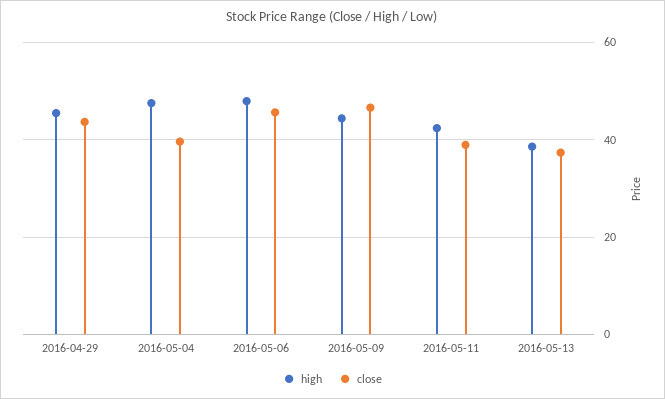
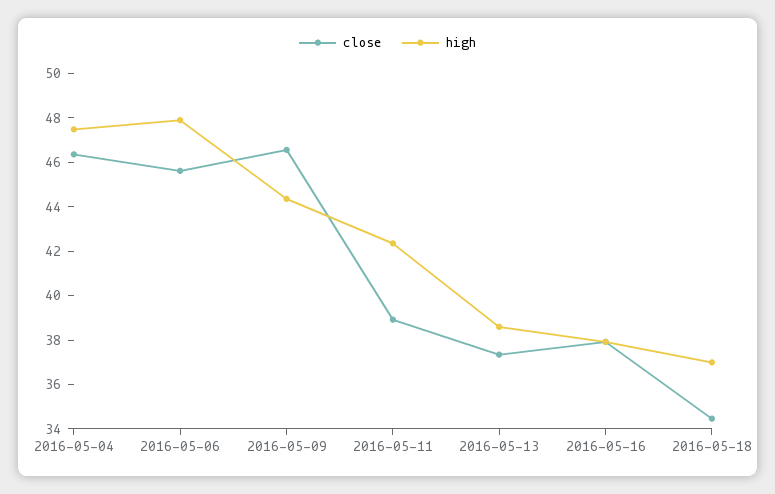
high, 2016-04-29: 46 -> none
close, 2016-04-29: 44 -> none
close, 2016-05-04: 40 -> 46.5
close, 2016-05-16: none -> 38
high, 2016-05-16: none -> 38
close, 2016-05-18: none -> 34.5
high, 2016-05-18: none -> 37

